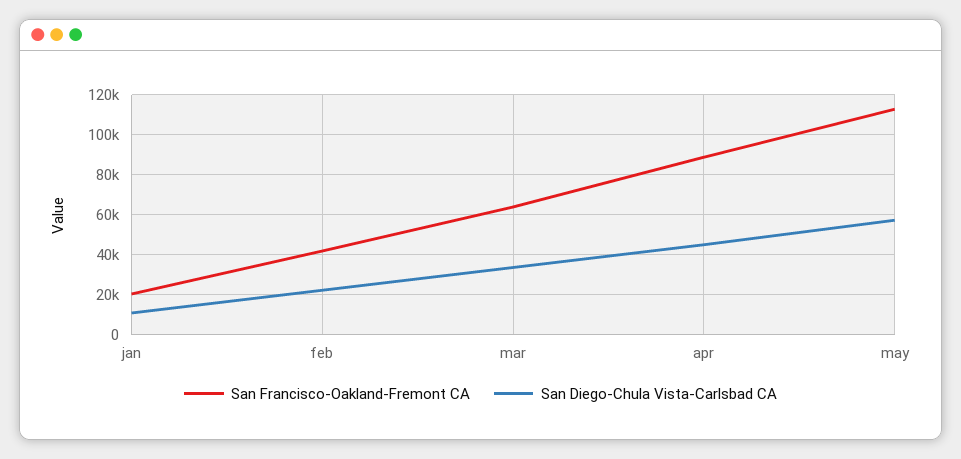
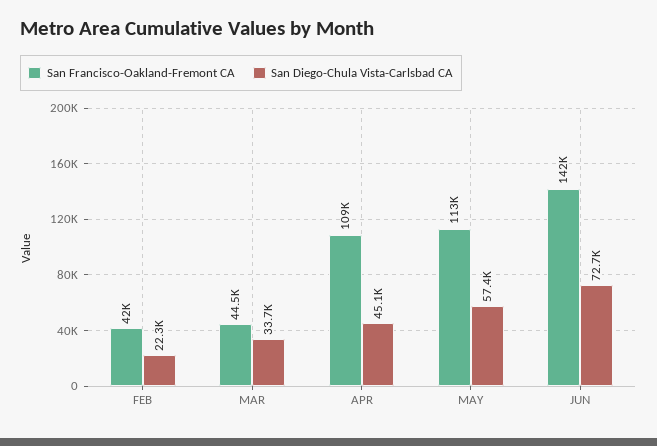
San Francisco-Oakland-Fremont CA, jan: 20000 -> none
San Diego-Chula Vista-Carlsbad CA, jan: 10000 -> none
San Francisco-Oakland-Fremont CA, mar: 65000 -> 44500
San Francisco-Oakland-Fremont CA, apr: 90000 -> 109000
San Francisco-Oakland-Fremont CA, JUN: none -> 142000
San Diego-Chula Vista-Carlsbad CA, JUN: none -> 72700

